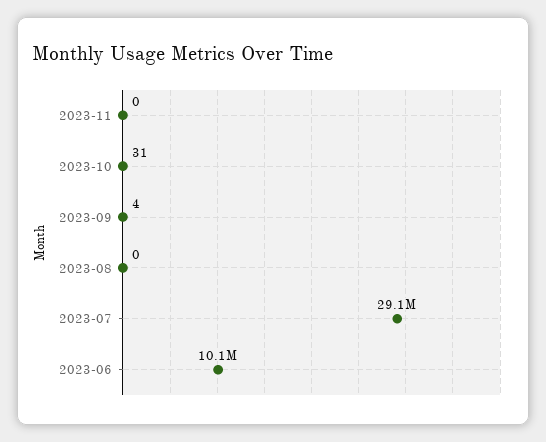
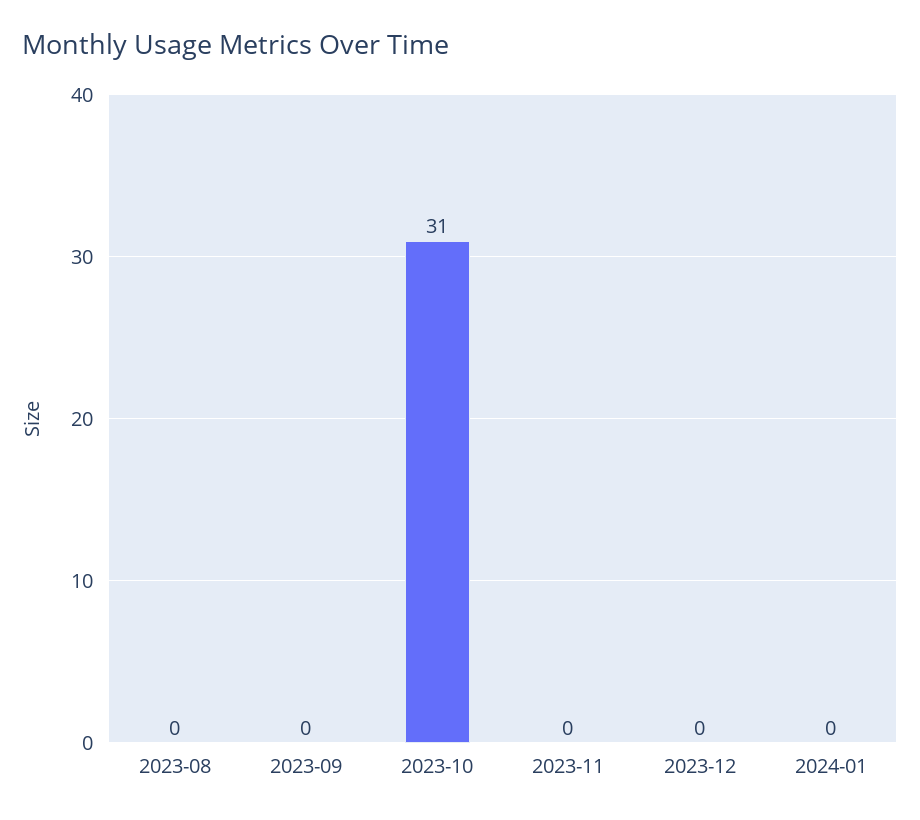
2023-09: 4 -> 0
2023-07: 29100000 -> none
2023-06: 10100000 -> none
2023-12: none -> 0
2024-01: none -> 0

